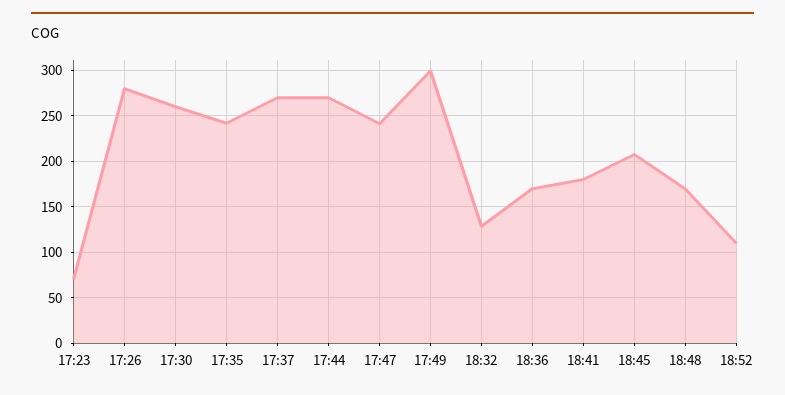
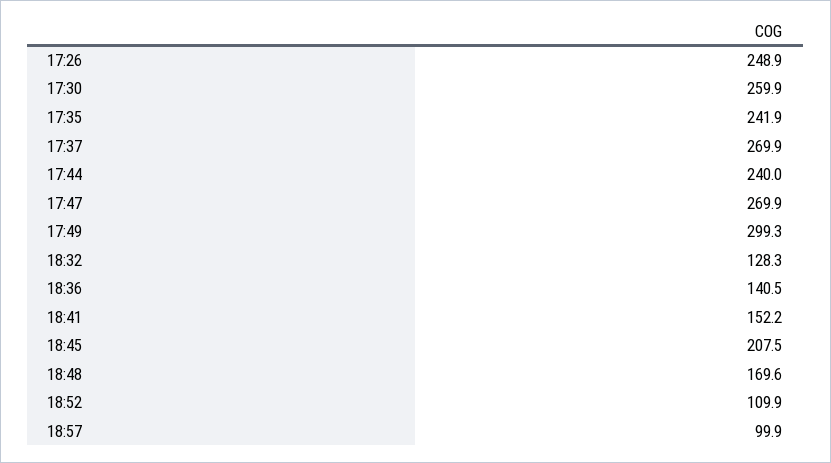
17:23: 70 -> none
17:26: 280 -> 248.9
17:44: 270 -> 240
17:47: 240 -> 269.9
18:36: 170 -> 140.5
18:41: 180 -> 152.2
18:57: none -> 99.9

